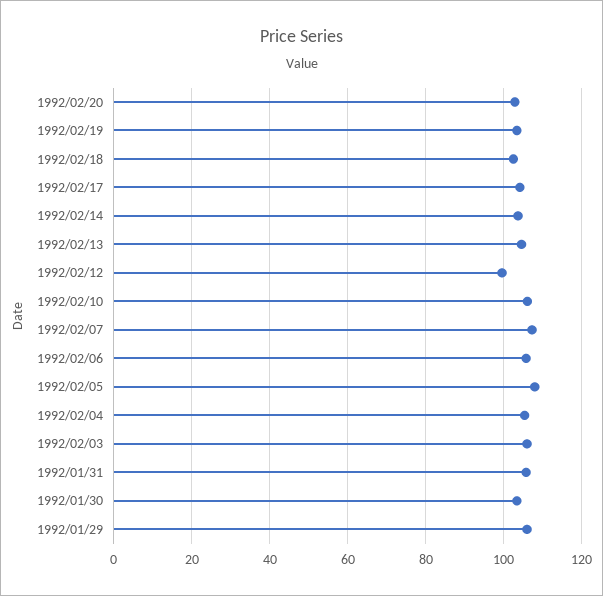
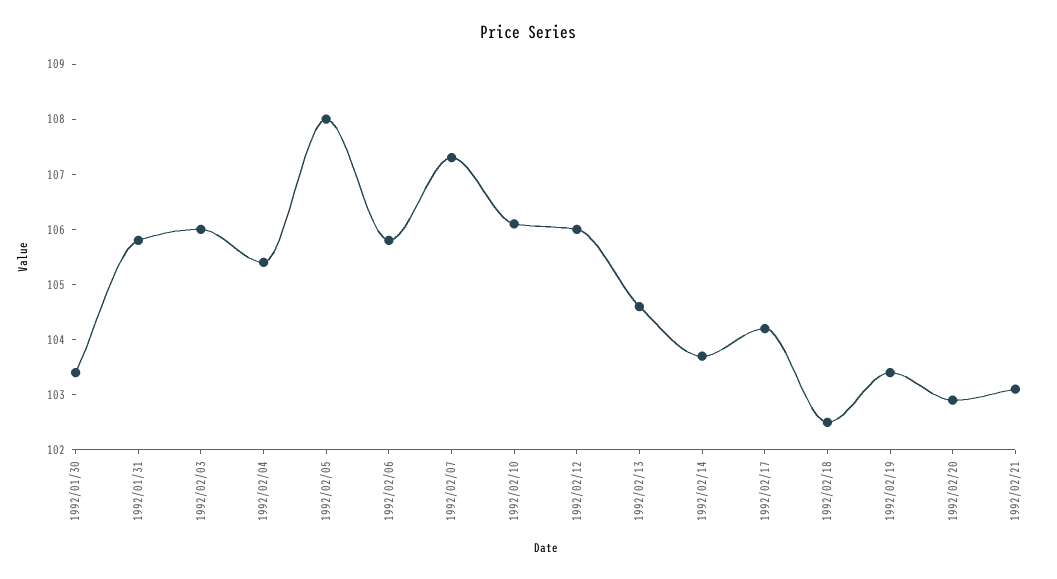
1992/02/12: 100 -> 106
1992/01/29: 106 -> none
1992/02/21: none -> 103

